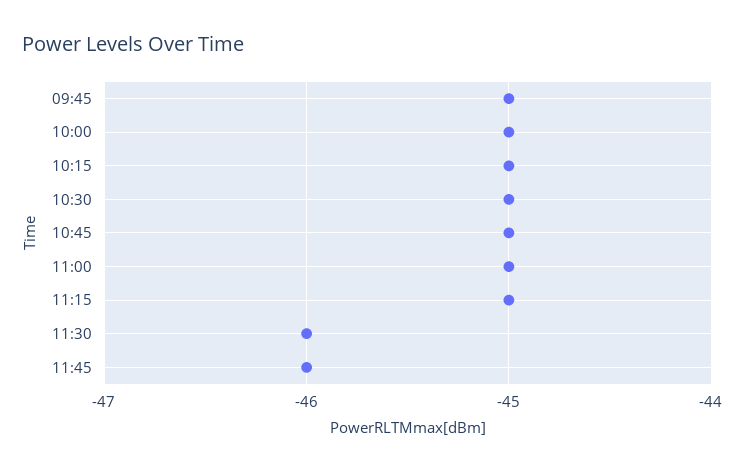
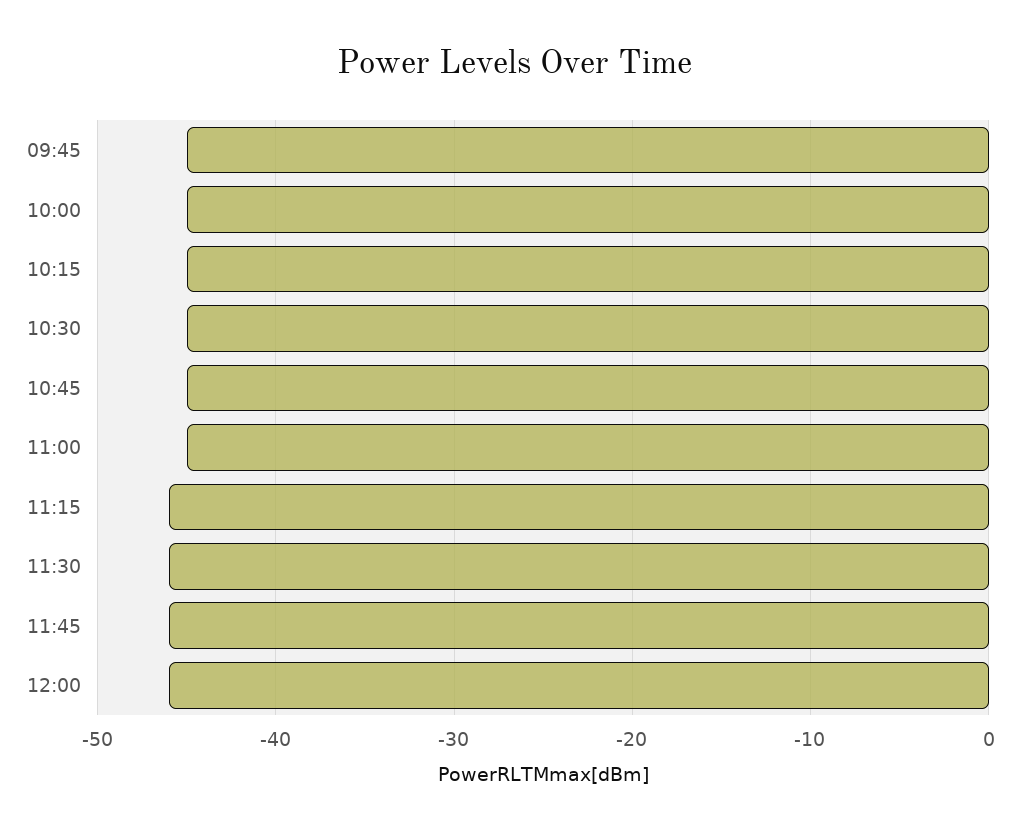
11:15: -45 -> -46
12:00: none -> -46

